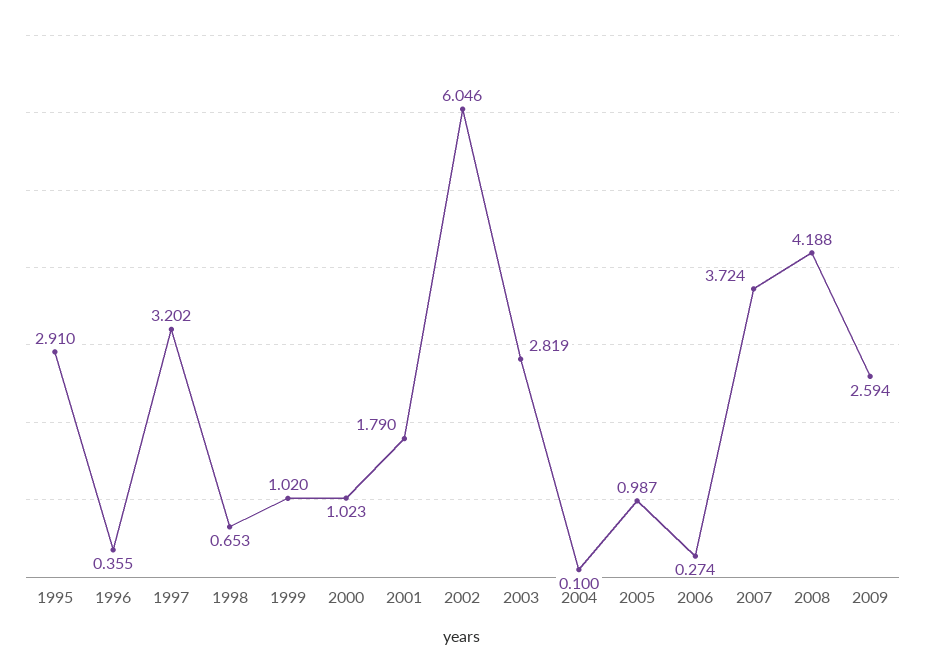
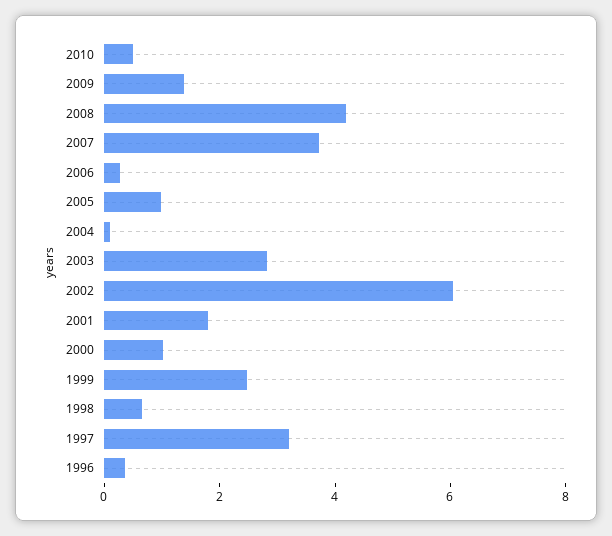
1995: 2.91 -> none
1999: 1.02 -> 2.5
2009: 2.594 -> 1.5
2010: none -> 0.5

